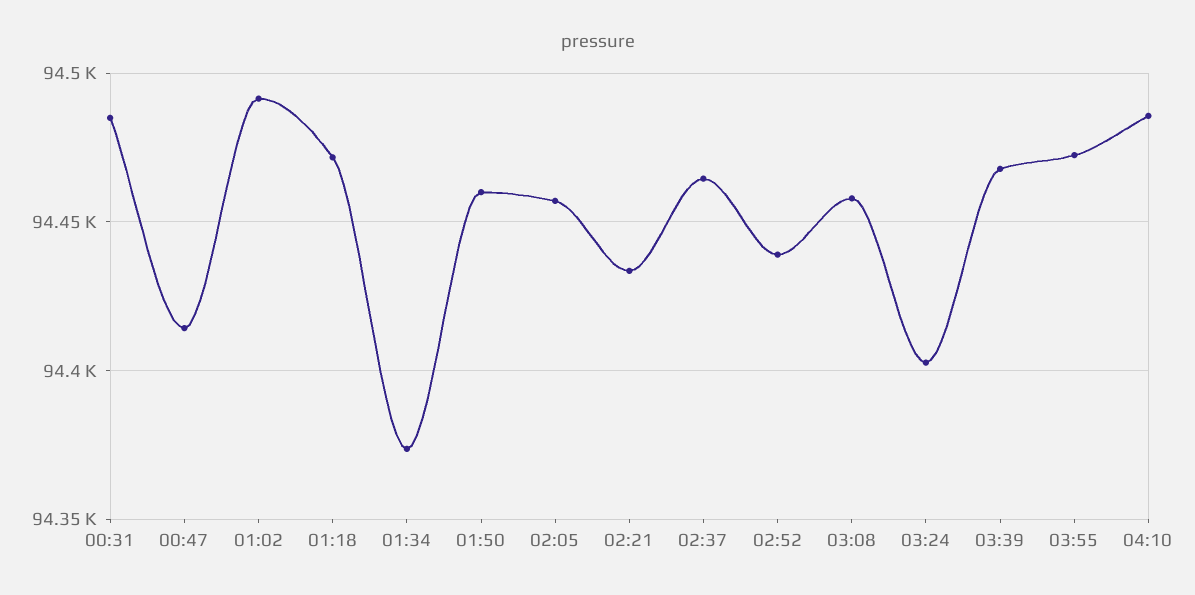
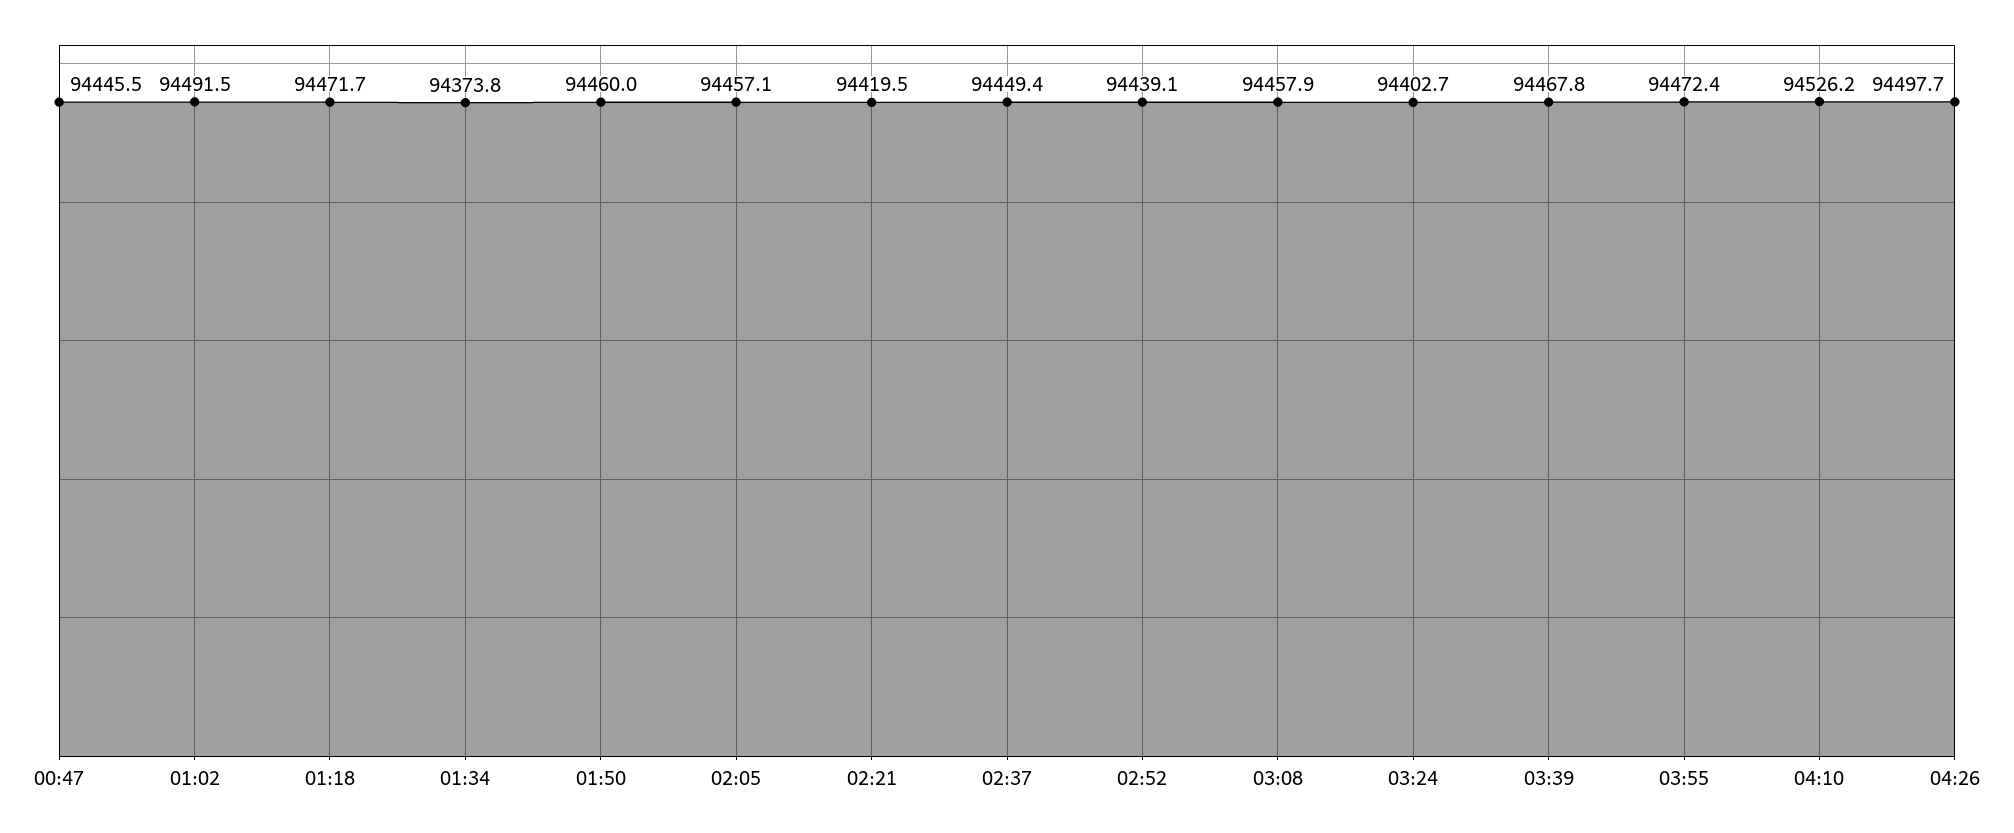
00:31: 94485 -> none
00:47: 94415 -> 94445.5
02:21: 94435 -> 94419.5
02:37: 94465 -> 94449.4
04:10: 94485 -> 94526.2
04:26: none -> 94497.7

